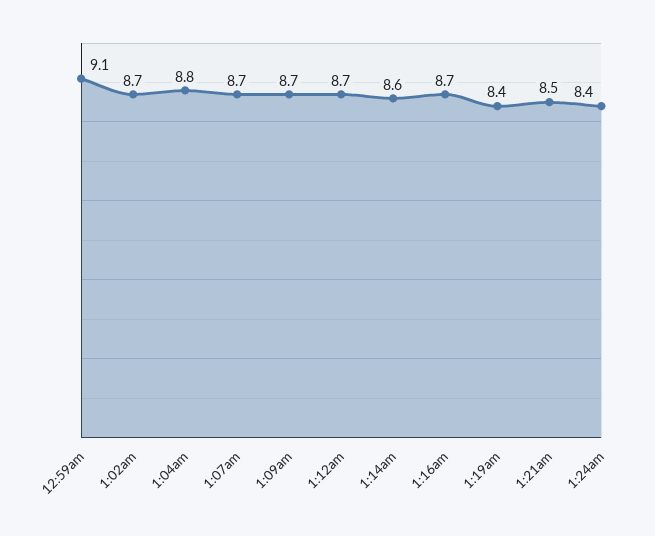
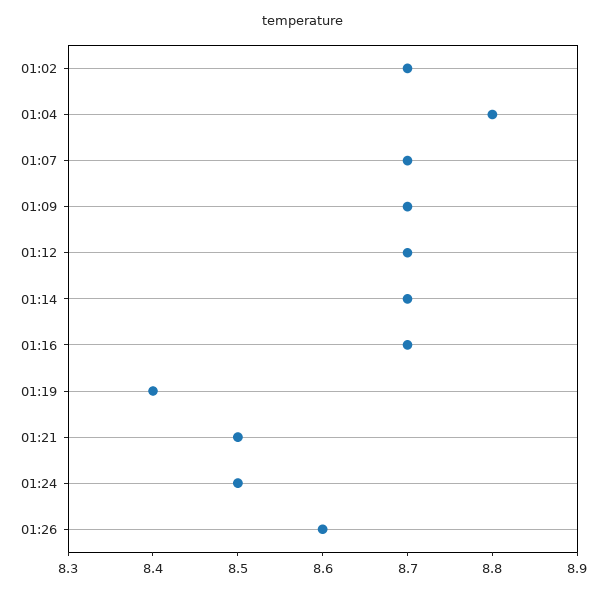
12:59am: 9.1 -> none
1:14am: 8.6 -> 8.7
1:24am: 8.4 -> 8.5
01:26: none -> 8.6

